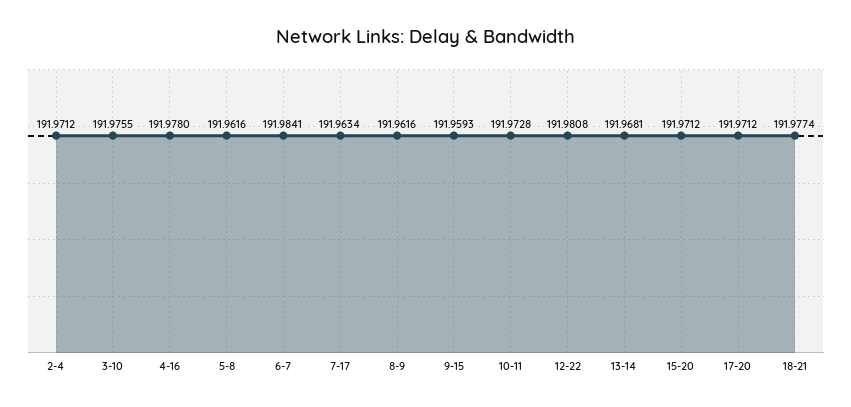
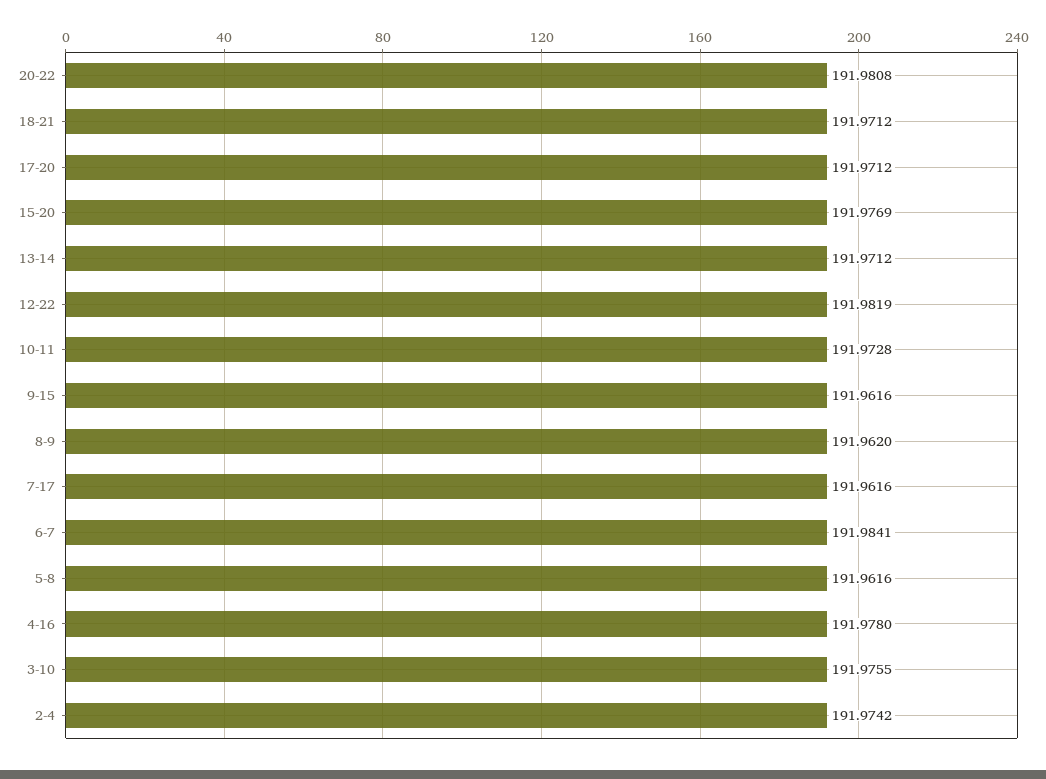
2-4: 191.9712 -> 191.9742
7-17: 191.9634 -> 191.9616
8-9: 191.9616 -> 191.962
9-15: 191.9593 -> 191.9616
12-22: 191.9808 -> 191.9819
13-14: 191.9681 -> 191.9712
15-20: 191.9712 -> 191.9769
18-21: 191.9774 -> 191.9712
20-22: none -> 191.9808

